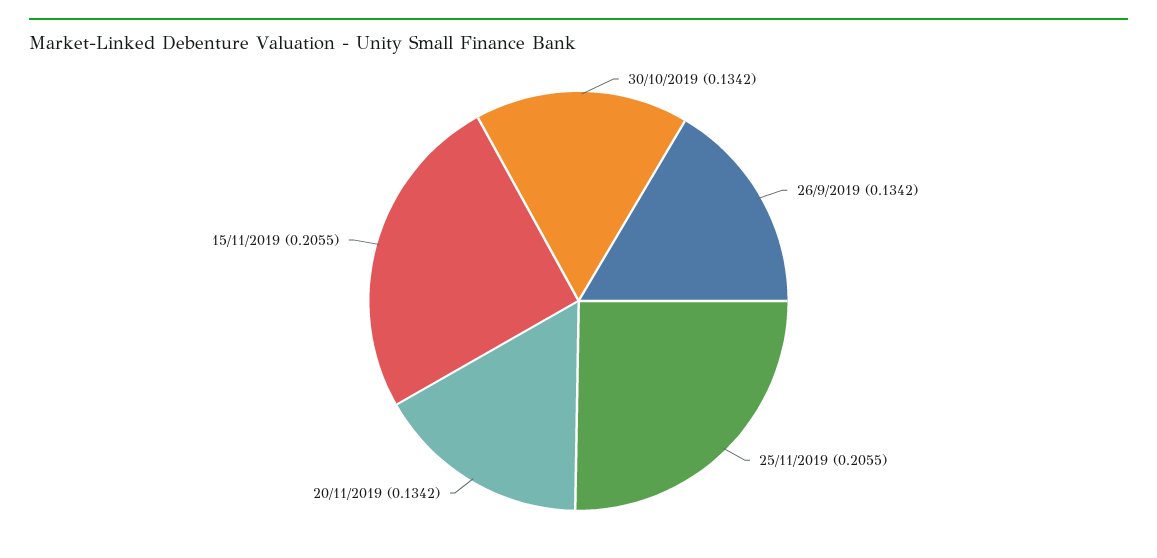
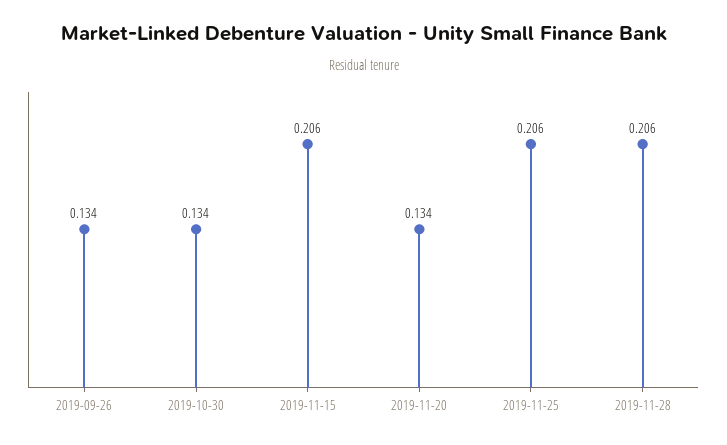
2019-11-28: none -> 0.206

